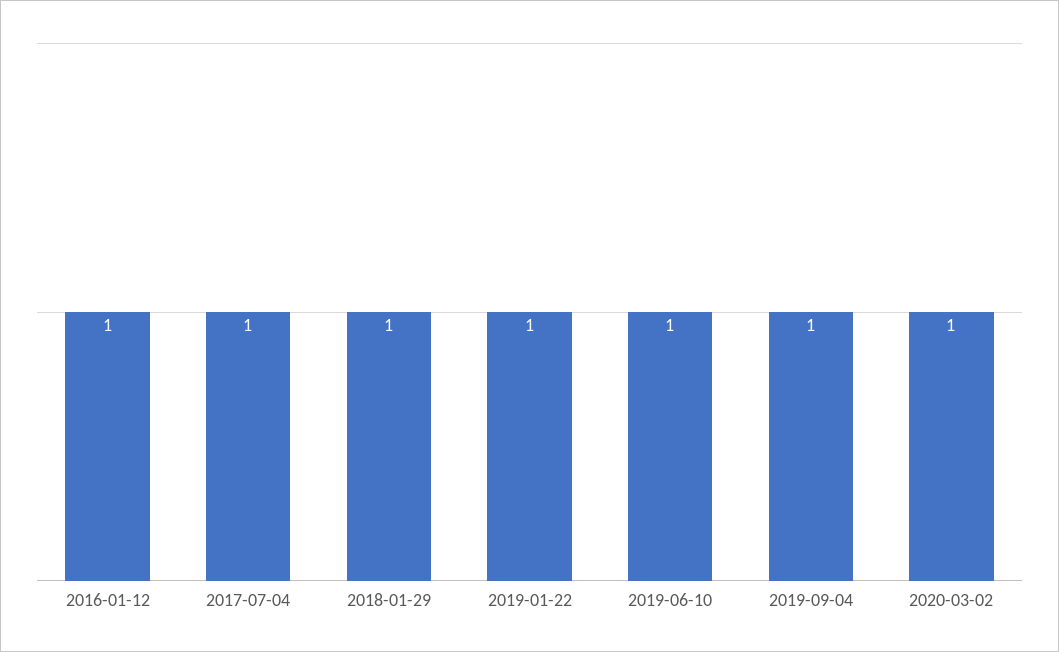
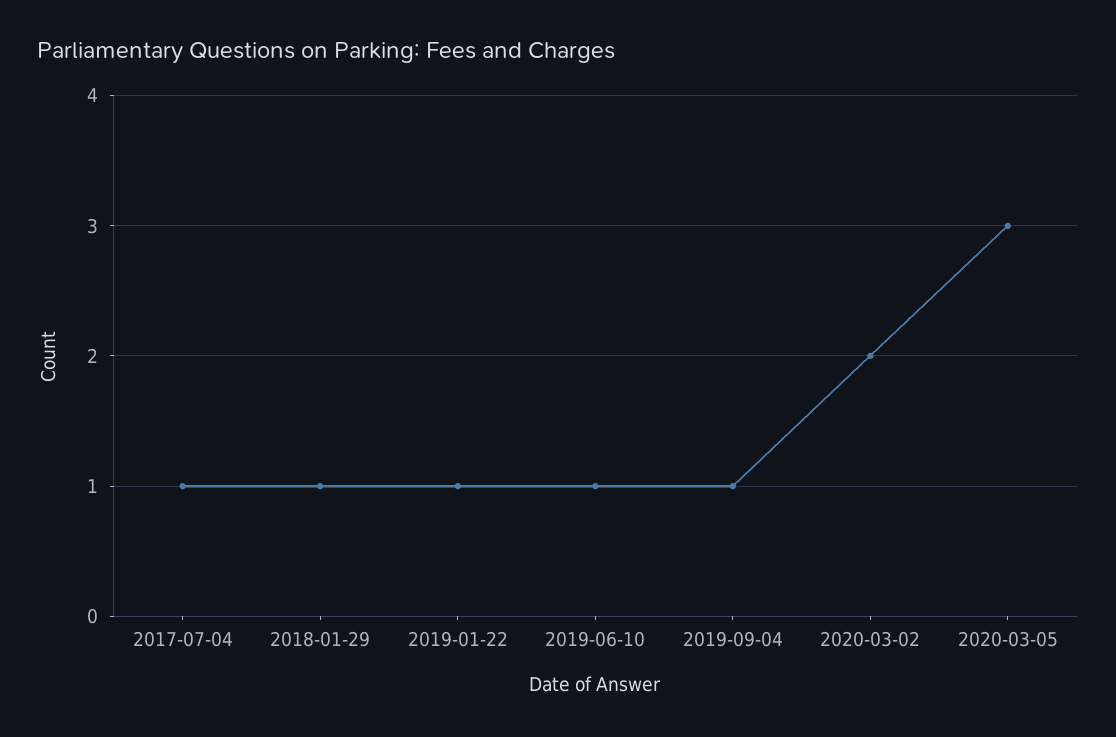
2016-01-12: 1 -> none
2020-03-02: 1 -> 2
2020-03-05: none -> 3

